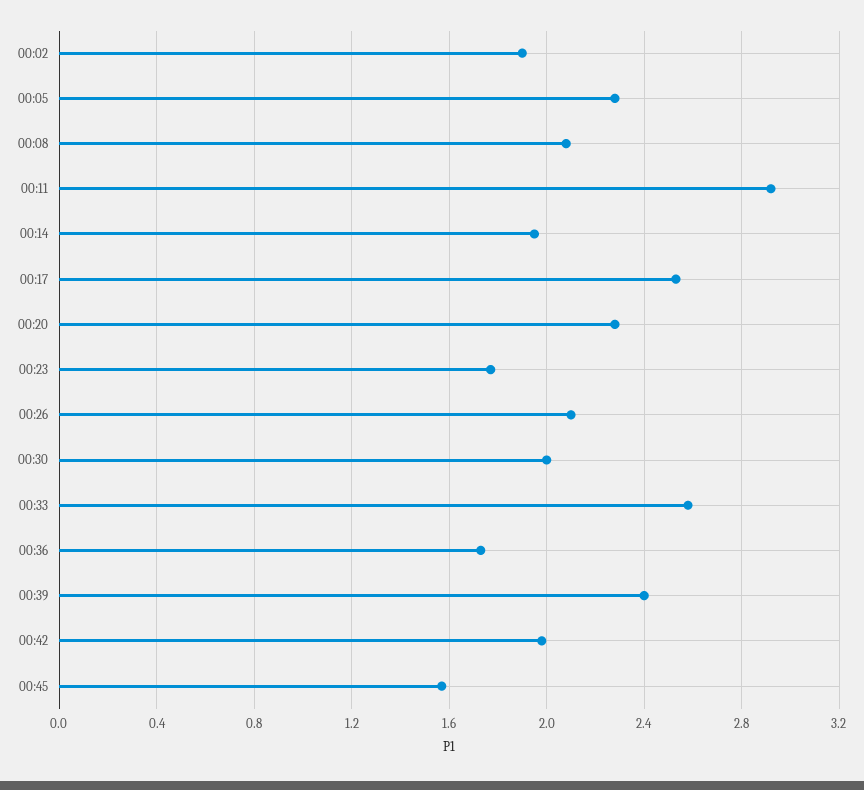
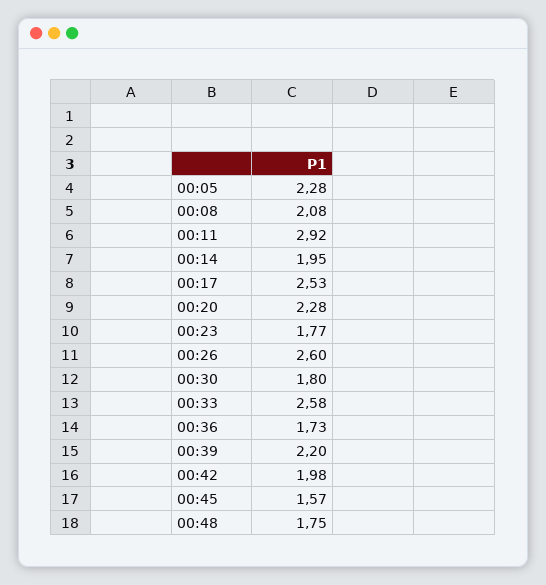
00:02: 1.9 -> none
00:26: 2.1 -> 2.6
00:30: 2 -> 1.8
00:39: 2.4 -> 2.2
00:48: none -> 1.75

